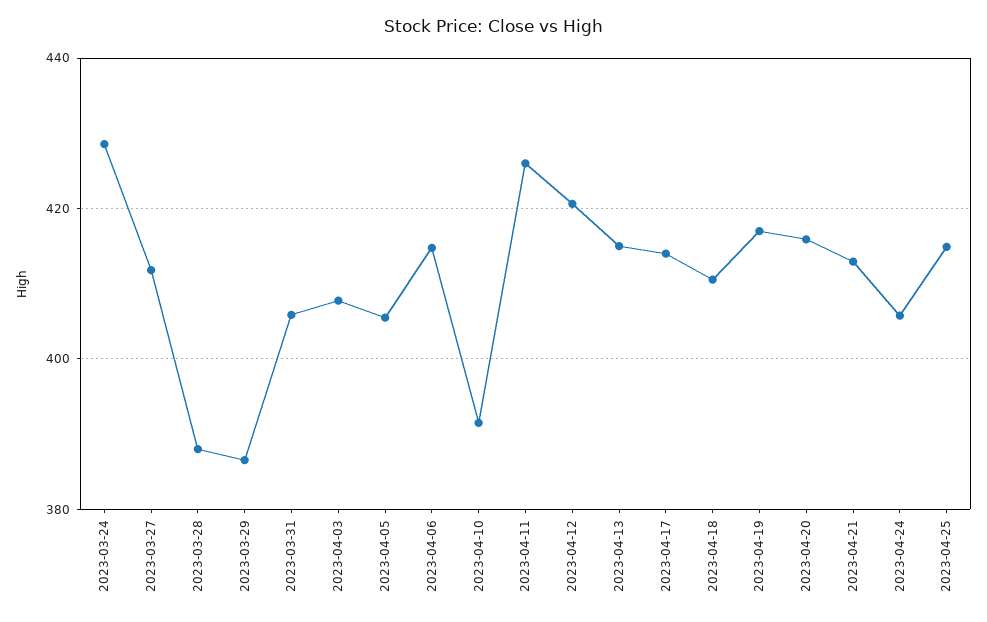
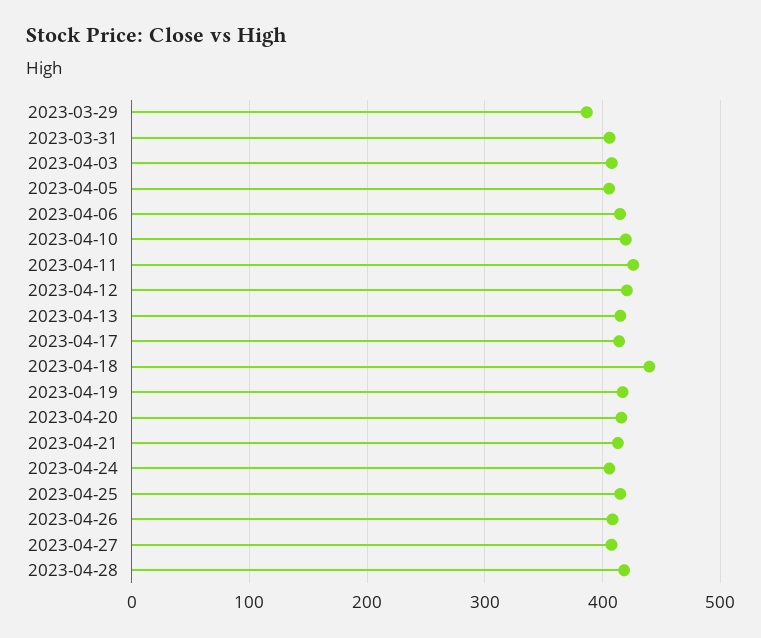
2023-03-24: 428 -> none
2023-03-27: 412 -> none
2023-03-28: 388 -> none
2023-04-10: 392 -> 420
2023-04-18: 410 -> 440
2023-04-26: none -> 410
2023-04-27: none -> 410
2023-04-28: none -> 420

